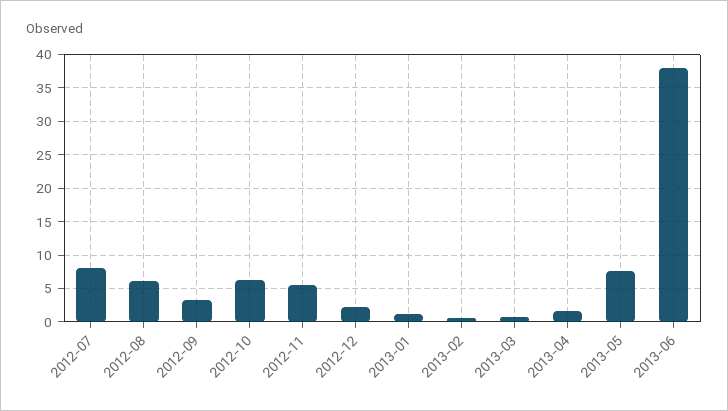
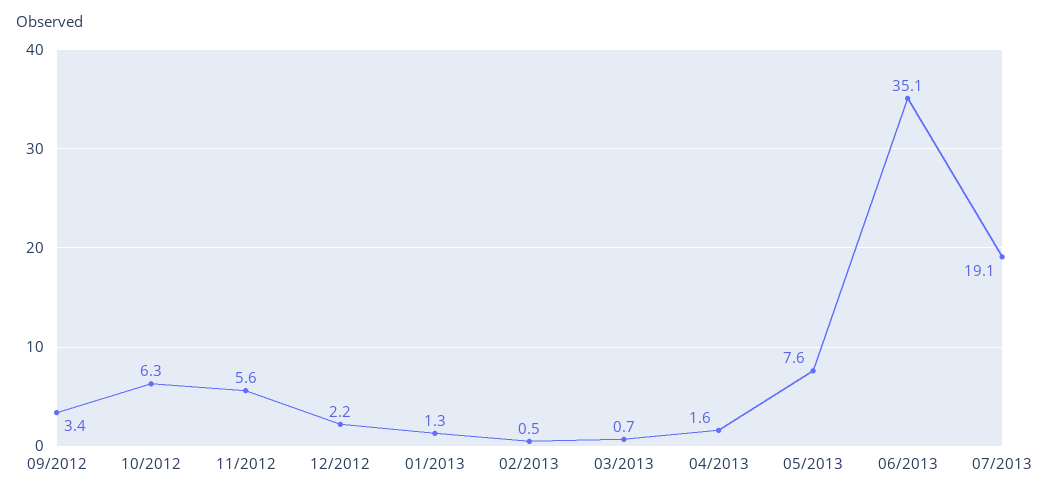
2012-07: 8 -> none
2012-08: 6 -> none
2013-06: 38 -> 35.1
07/2013: none -> 19.1

